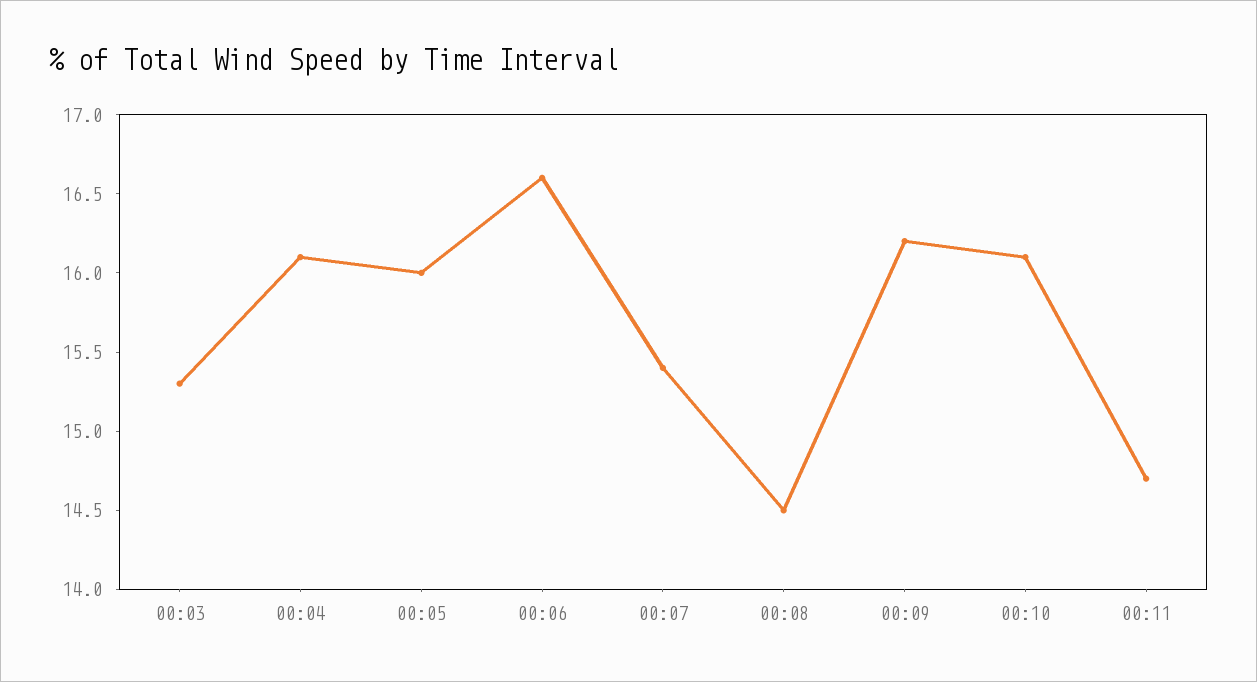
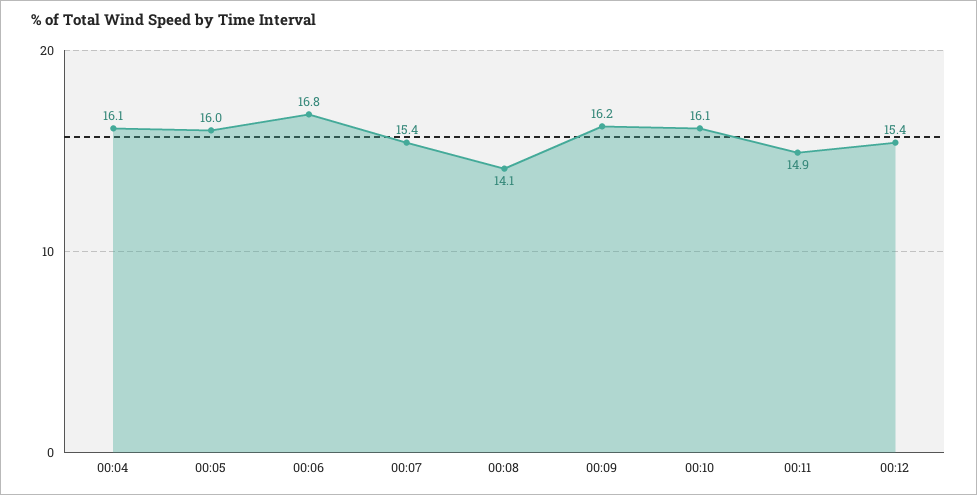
00:03: 15.3 -> none
00:06: 16.6 -> 16.8
00:08: 14.5 -> 14.1
00:11: 14.7 -> 14.9
00:12: none -> 15.4

